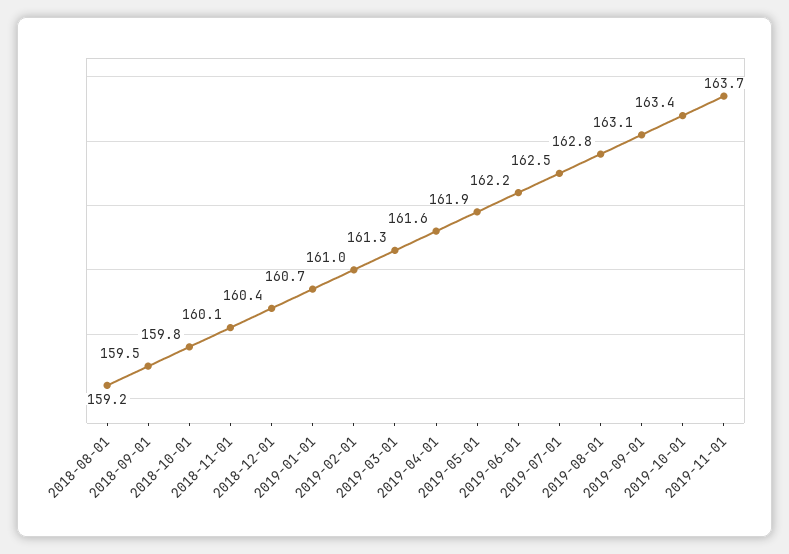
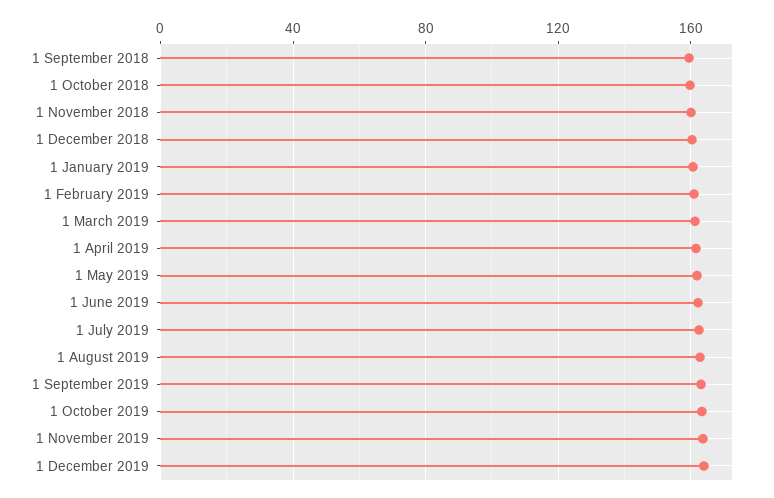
2018-08-01: 159.2 -> none
1 December 2019: none -> 165

